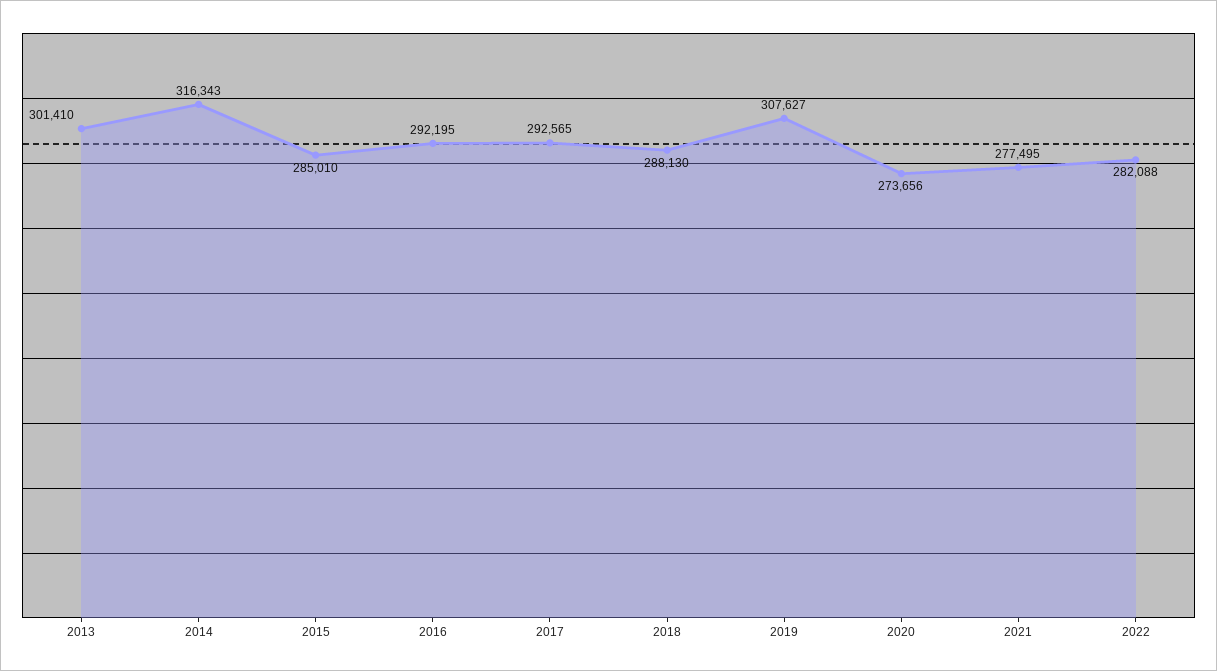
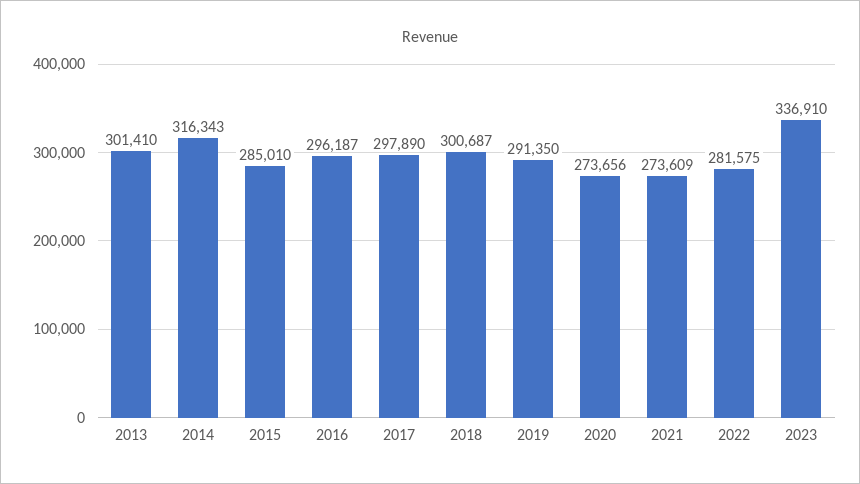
2016: 292195 -> 296187
2017: 292565 -> 297890
2018: 288130 -> 300687
2019: 307627 -> 291350
2021: 277495 -> 273609
2022: 282088 -> 281575
2023: none -> 336910

